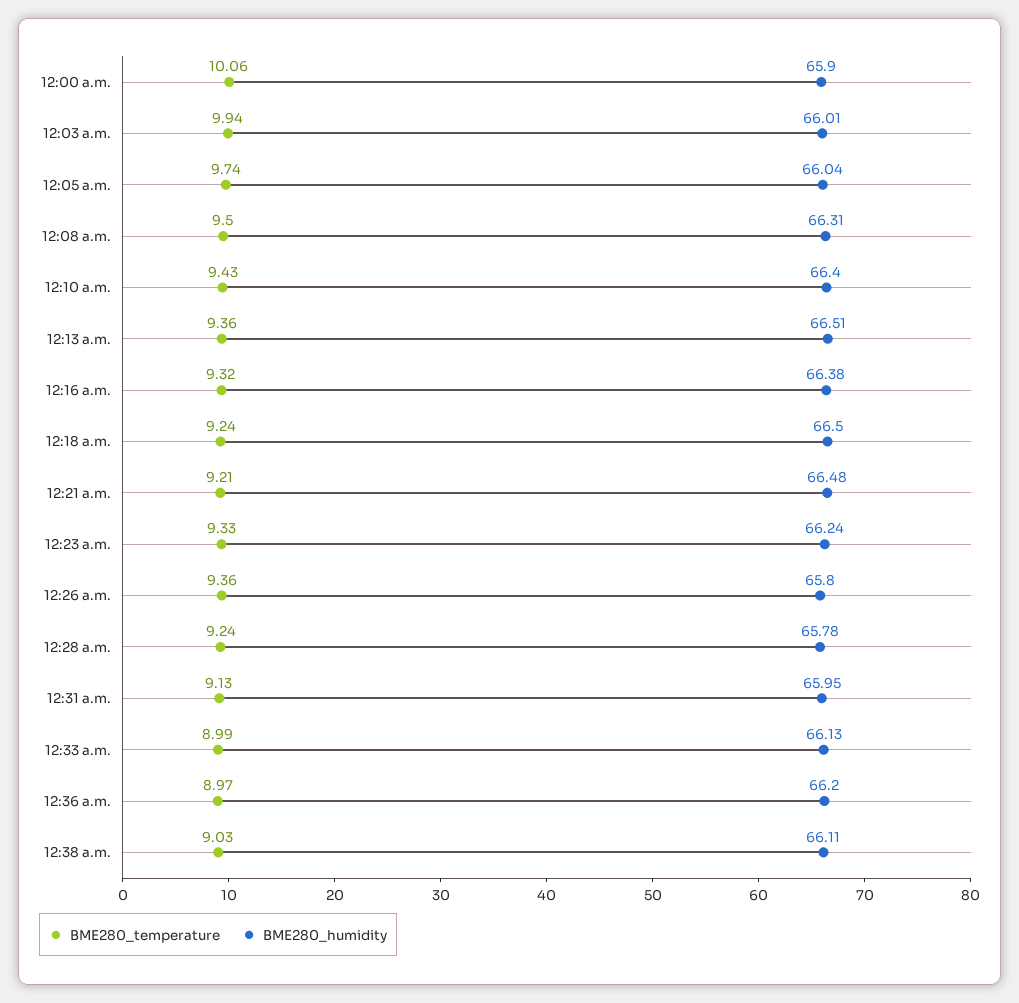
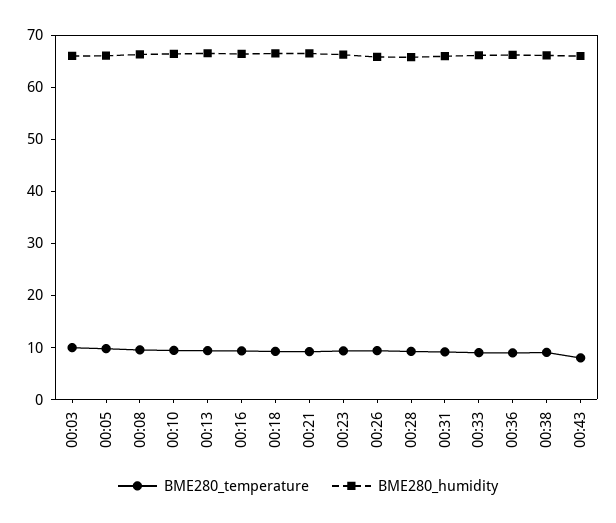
BME280_temperature, 12:00 a.m.: 10.06 -> none
BME280_humidity, 12:00 a.m.: 65.9 -> none
BME280_temperature, 00:43: none -> 8
BME280_humidity, 00:43: none -> 66

